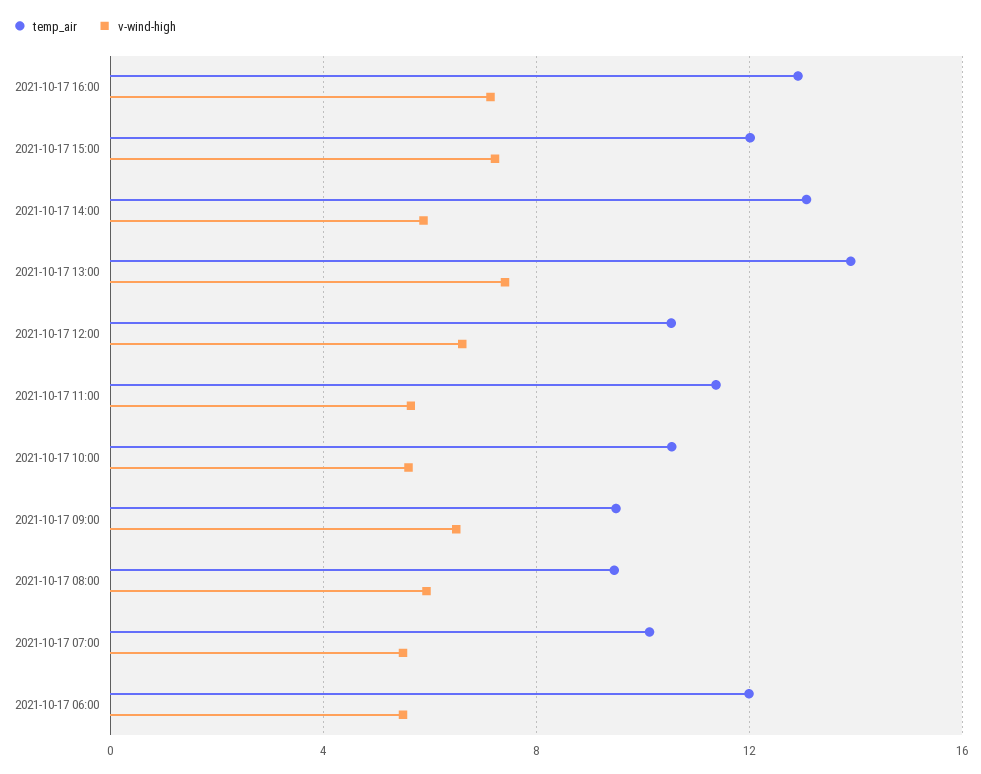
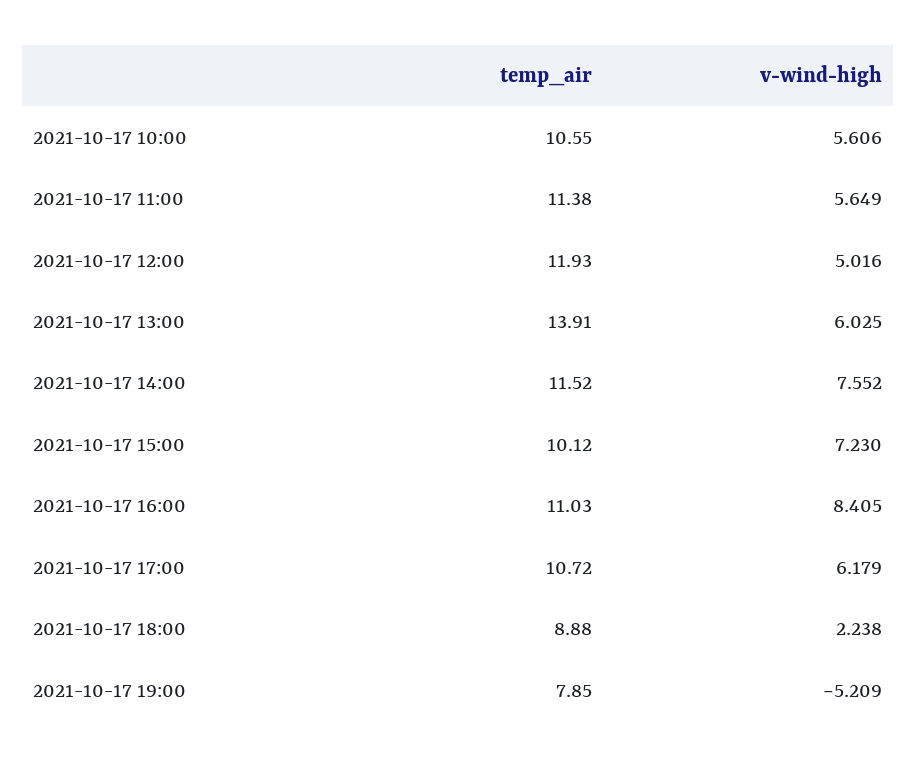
temp_air, 2021-10-17 16:00: 13 -> 11.03
v-wind-high, 2021-10-17 16:00: 7 -> 8.405
temp_air, 2021-10-17 15:00: 12 -> 10.12
temp_air, 2021-10-17 14:00: 13 -> 11.52
v-wind-high, 2021-10-17 14:00: 6 -> 7.552
v-wind-high, 2021-10-17 13:00: 7.5 -> 6.025
temp_air, 2021-10-17 12:00: 10.5 -> 11.93
v-wind-high, 2021-10-17 12:00: 6.5 -> 5.016
temp_air, 2021-10-17 09:00: 9.5 -> none
v-wind-high, 2021-10-17 09:00: 6.5 -> none
temp_air, 2021-10-17 08:00: 9.5 -> none
v-wind-high, 2021-10-17 08:00: 6 -> none
temp_air, 2021-10-17 07:00: 10 -> none
v-wind-high, 2021-10-17 07:00: 5.5 -> none
temp_air, 2021-10-17 06:00: 12 -> none
v-wind-high, 2021-10-17 06:00: 5.5 -> none
temp_air, 2021-10-17 17:00: none -> 10.72
v-wind-high, 2021-10-17 17:00: none -> 6.179
temp_air, 2021-10-17 18:00: none -> 8.88
v-wind-high, 2021-10-17 18:00: none -> 2.238
temp_air, 2021-10-17 19:00: none -> 7.85
v-wind-high, 2021-10-17 19:00: none -> -5.209

